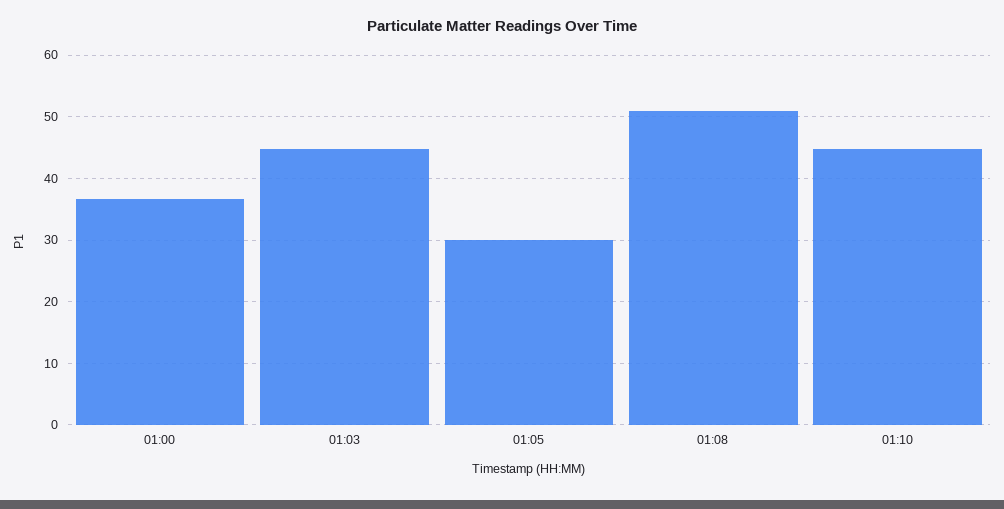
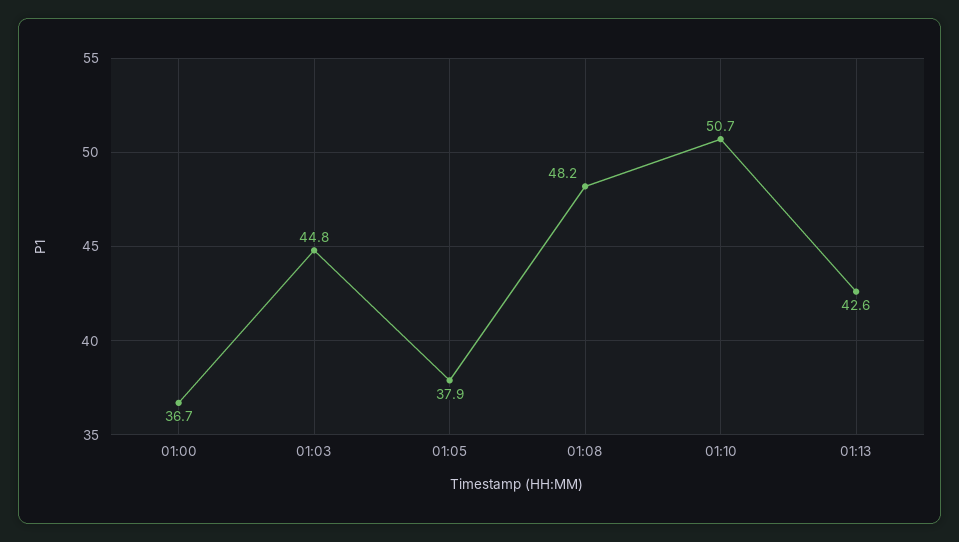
01:05: 30 -> 37.9
01:08: 51 -> 48.2
01:10: 45 -> 50.7
01:13: none -> 42.6

